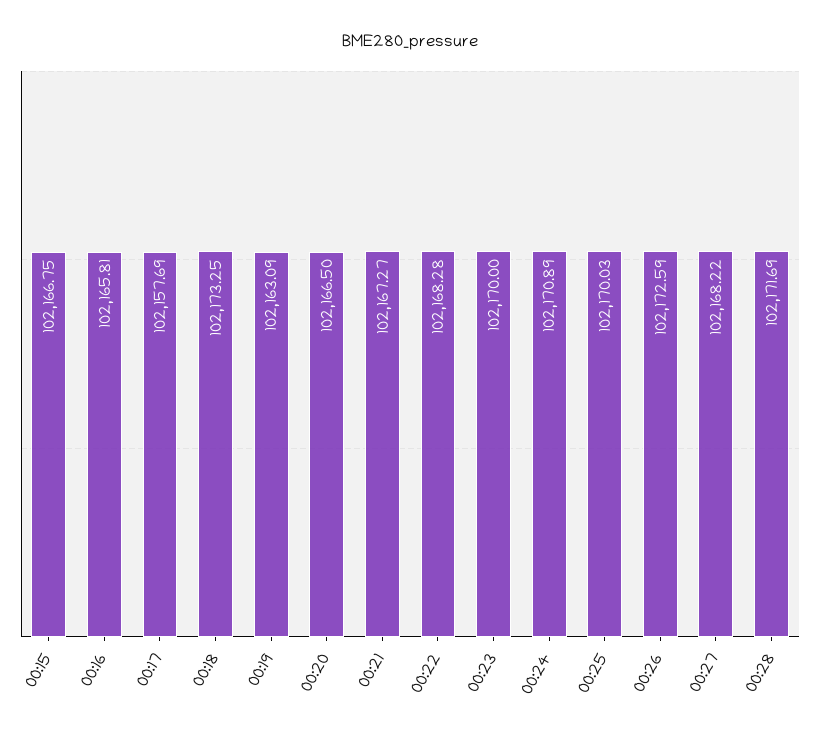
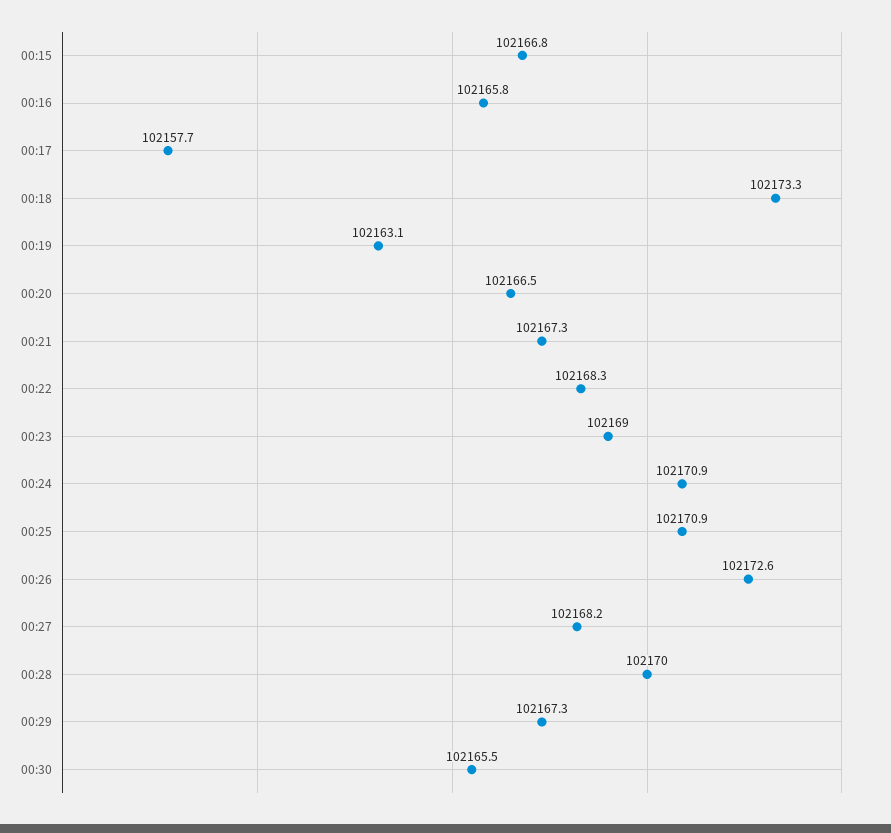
00:23: 102170 -> 102169
00:25: 102170.03 -> 102170.9
00:28: 102171.69 -> 102170
00:29: none -> 102167.3
00:30: none -> 102165.5

